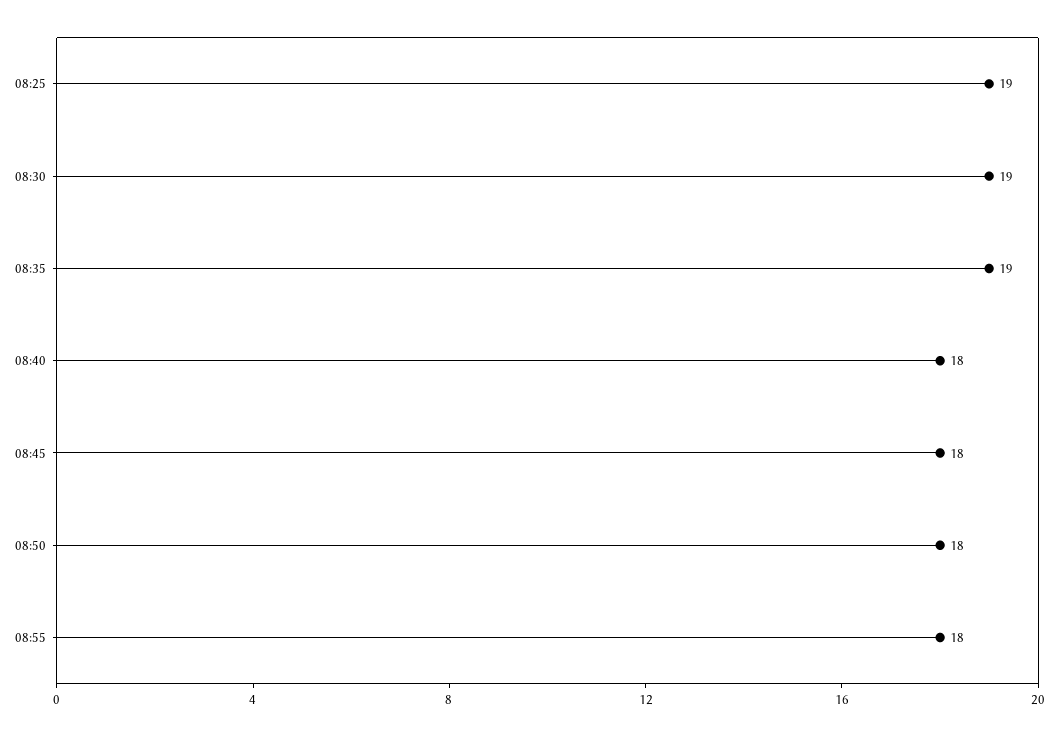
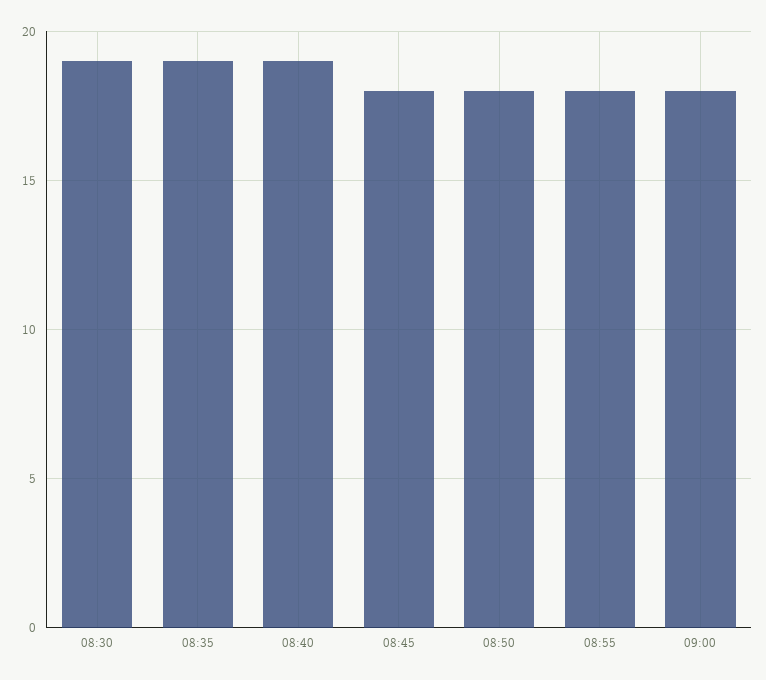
08:25: 19 -> none
08:40: 18 -> 19
09:00: none -> 18

